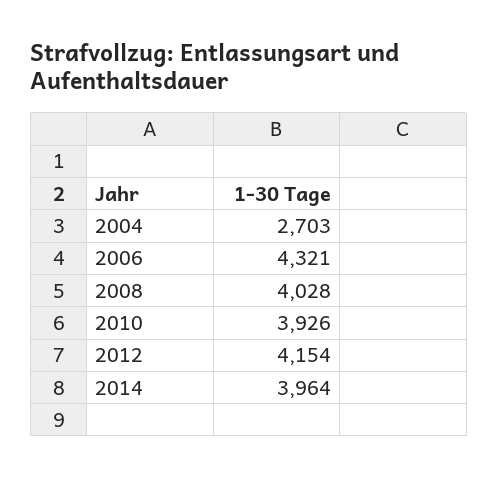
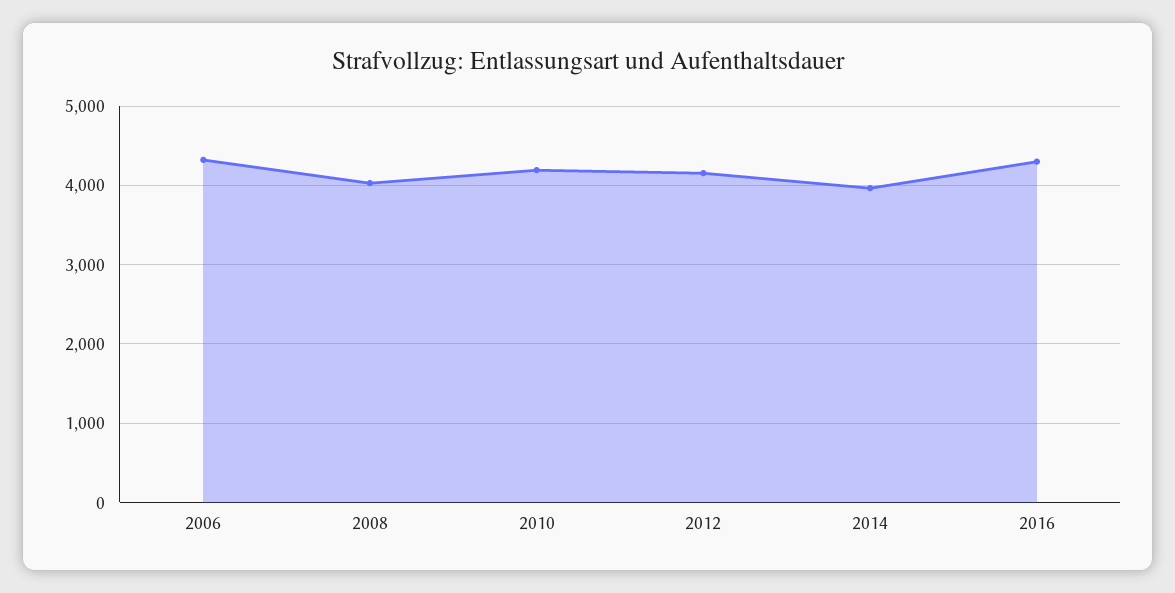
2004: 2703 -> none
2010: 3926 -> 4200
2016: none -> 4300

